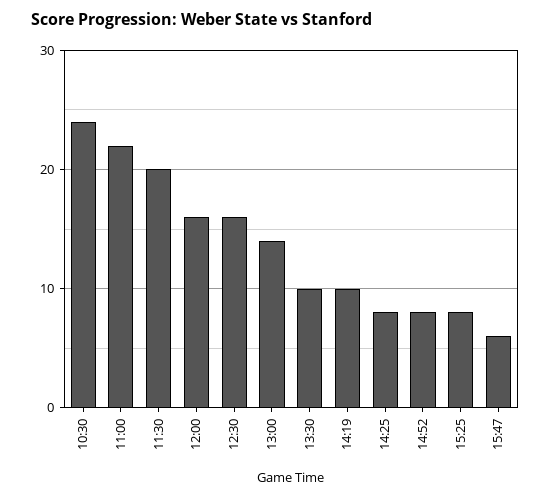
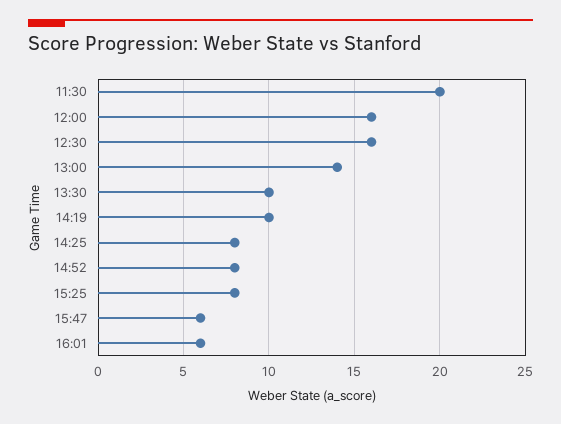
10:30: 24 -> none
11:00: 22 -> none
16:01: none -> 6

